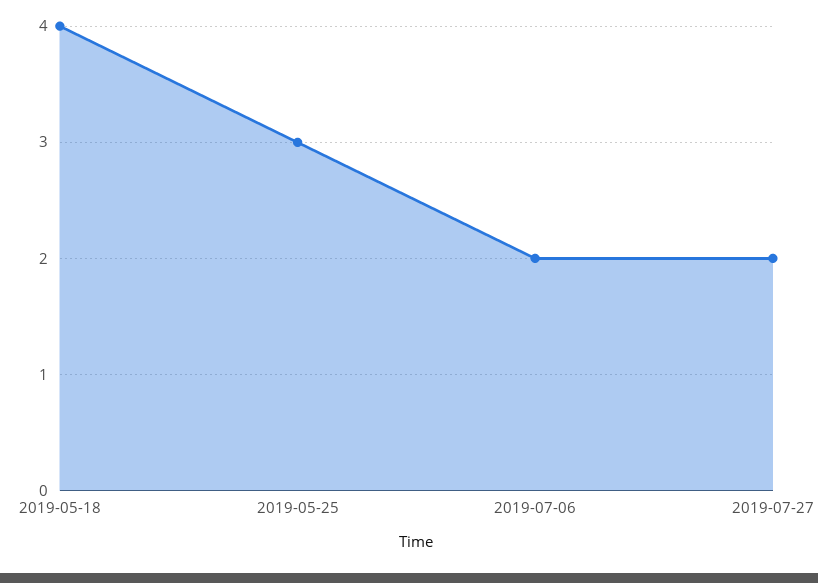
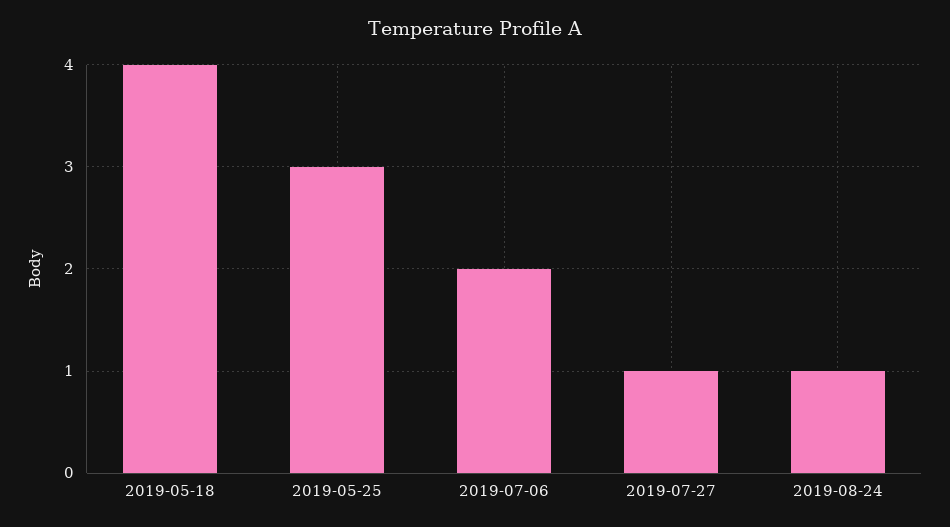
2019-07-27: 2 -> 1
2019-08-24: none -> 1

